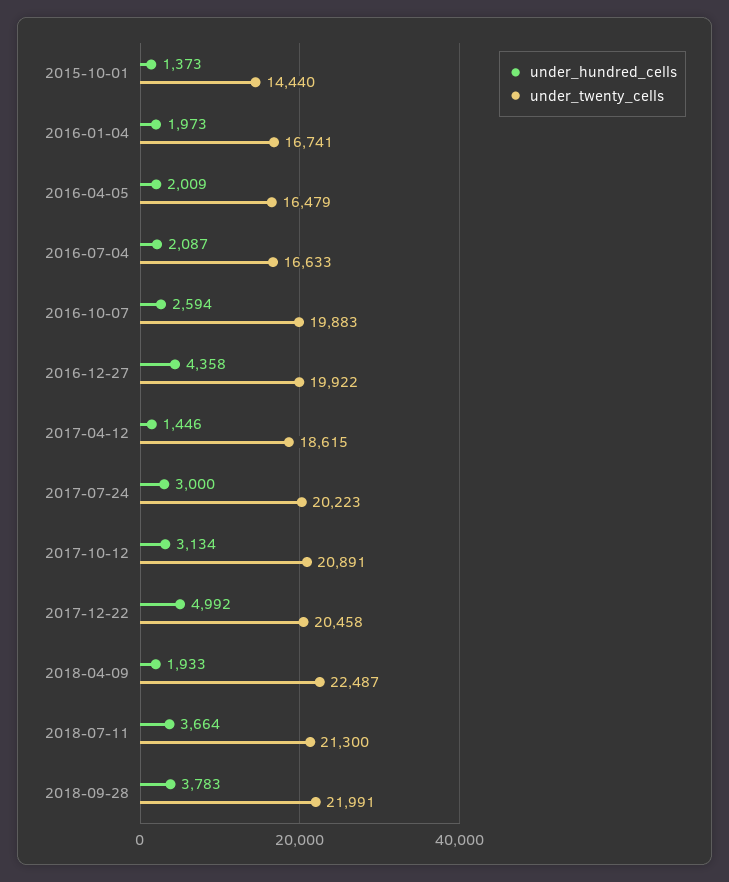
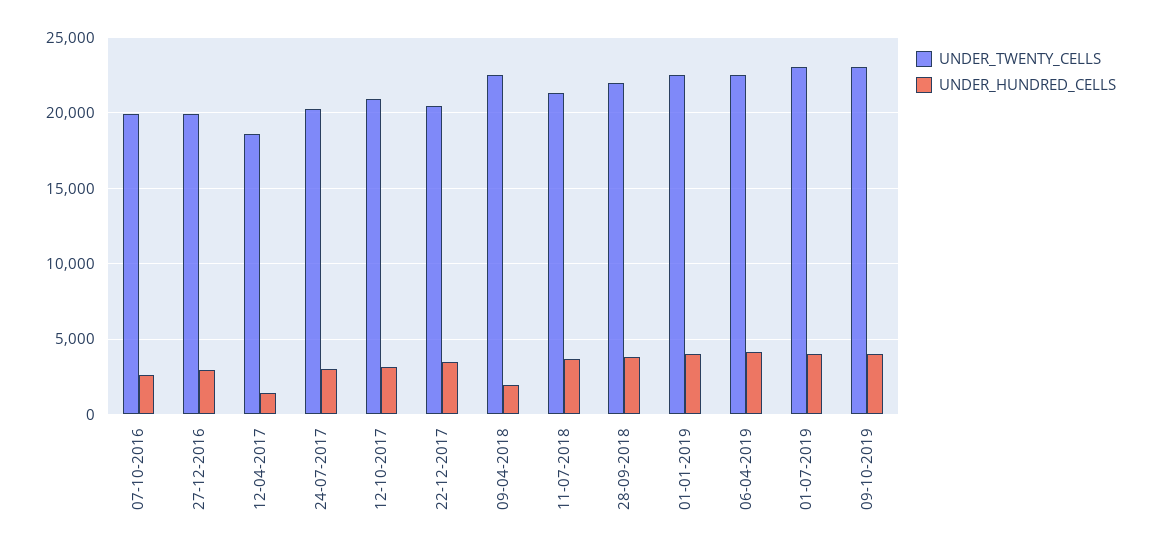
under_hundred_cells, 2015-10-01: 1373 -> none
under_twenty_cells, 2015-10-01: 14440 -> none
under_hundred_cells, 2016-01-04: 1973 -> none
under_twenty_cells, 2016-01-04: 16741 -> none
under_hundred_cells, 2016-04-05: 2009 -> none
under_twenty_cells, 2016-04-05: 16479 -> none
under_hundred_cells, 2016-07-04: 2087 -> none
under_twenty_cells, 2016-07-04: 16633 -> none
under_hundred_cells, 2016-12-27: 4358 -> 3000
under_hundred_cells, 2017-12-22: 4992 -> 3500
under_twenty_cells, 01-01-2019: none -> 22500
under_hundred_cells, 01-01-2019: none -> 4000
under_twenty_cells, 06-04-2019: none -> 22500
under_hundred_cells, 06-04-2019: none -> 4000
under_twenty_cells, 01-07-2019: none -> 23000
under_hundred_cells, 01-07-2019: none -> 4000
under_twenty_cells, 09-10-2019: none -> 23000
under_hundred_cells, 09-10-2019: none -> 4000

